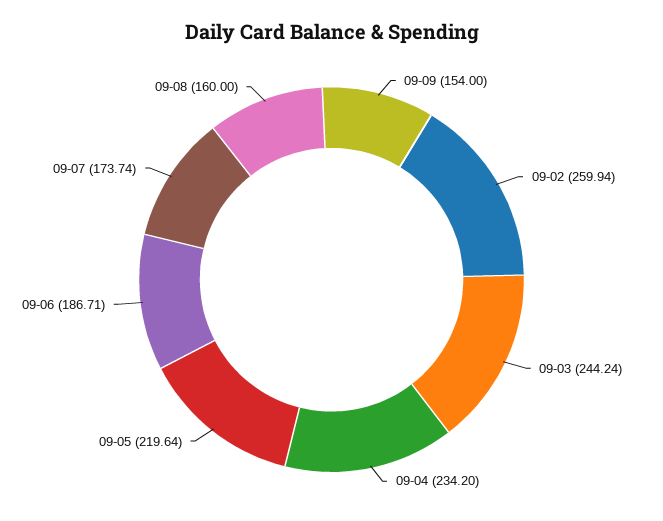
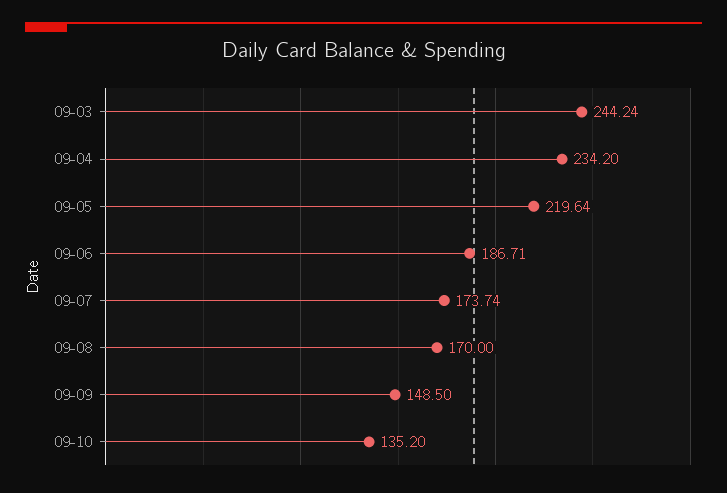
09-09: 154 -> 148.5
09-02: 259.94 -> none
09-08: 160 -> 170
09-10: none -> 135.2

